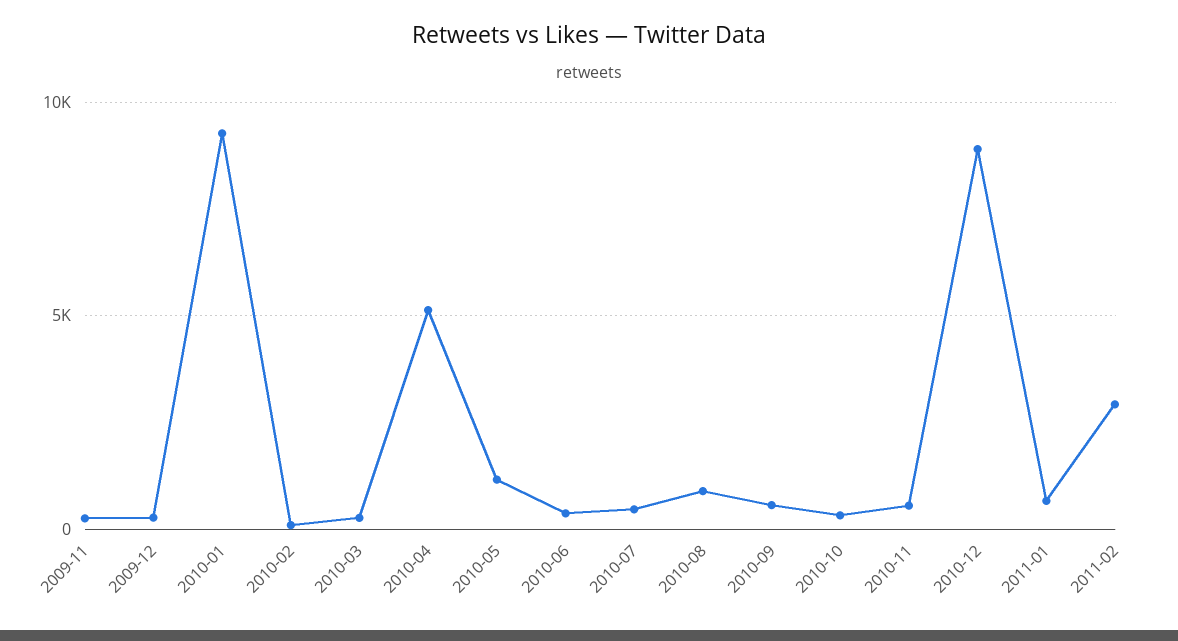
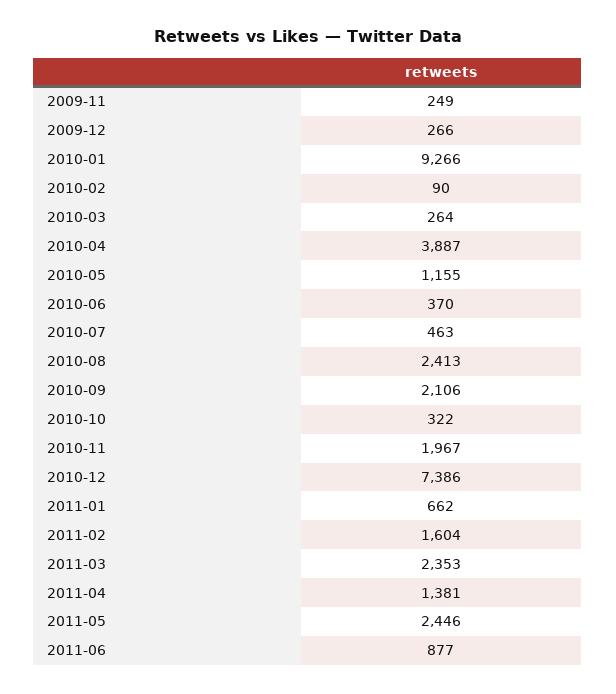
2010-04: 5000 -> 3887
2010-08: 1000 -> 2413
2010-09: 500 -> 2106
2010-11: 500 -> 1967
2010-12: 9000 -> 7386
2011-02: 3000 -> 1604
2011-03: none -> 2353
2011-04: none -> 1381
2011-05: none -> 2446
2011-06: none -> 877

